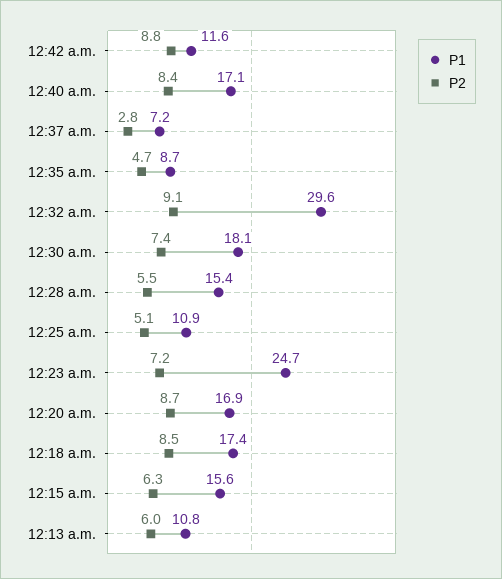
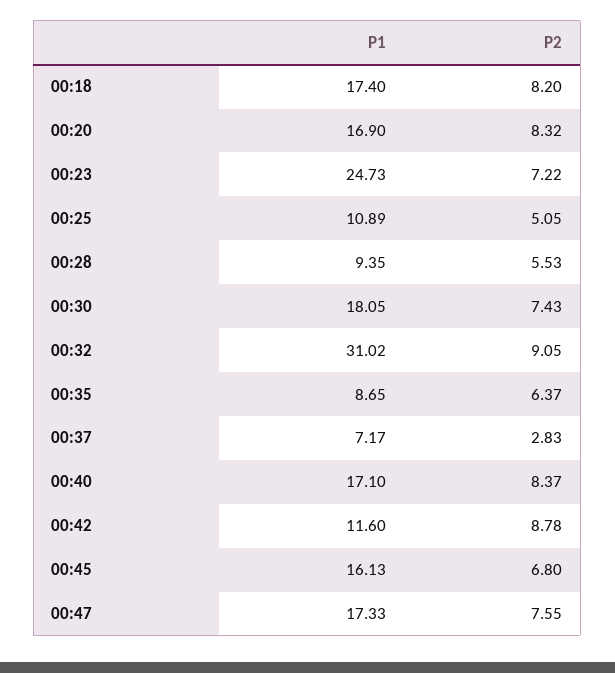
P2, 12:35 a.m.: 4.7 -> 6.37
P1, 12:32 a.m.: 29.6 -> 31.02
P1, 12:28 a.m.: 15.4 -> 9.35
P2, 12:20 a.m.: 8.7 -> 8.32
P2, 12:18 a.m.: 8.5 -> 8.2
P1, 12:15 a.m.: 15.6 -> none
P2, 12:15 a.m.: 6.3 -> none
P1, 12:13 a.m.: 10.8 -> none
P2, 12:13 a.m.: 6 -> none
P1, 00:45: none -> 16.13
P2, 00:45: none -> 6.8
P1, 00:47: none -> 17.33
P2, 00:47: none -> 7.55

